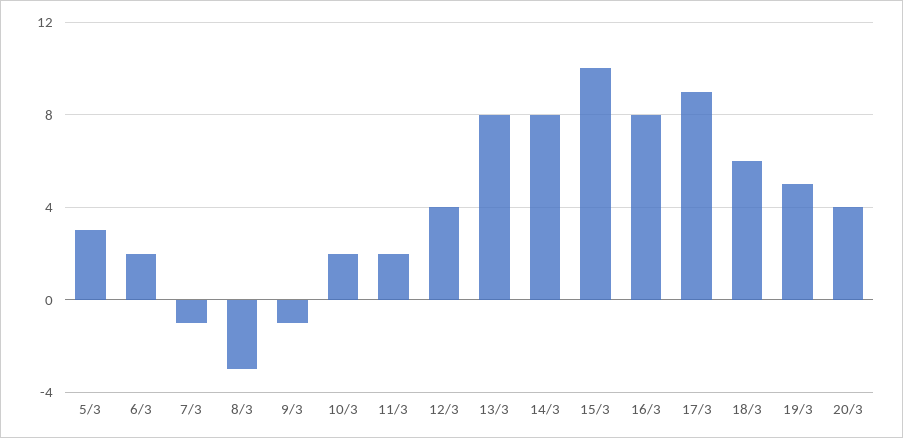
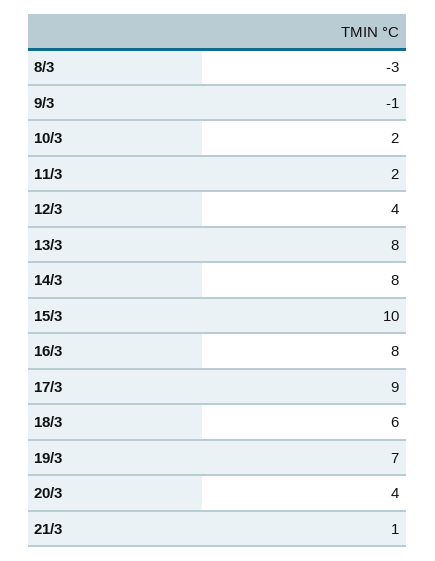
5/3: 3 -> none
6/3: 2 -> none
7/3: -1 -> none
19/3: 5 -> 7
21/3: none -> 1

